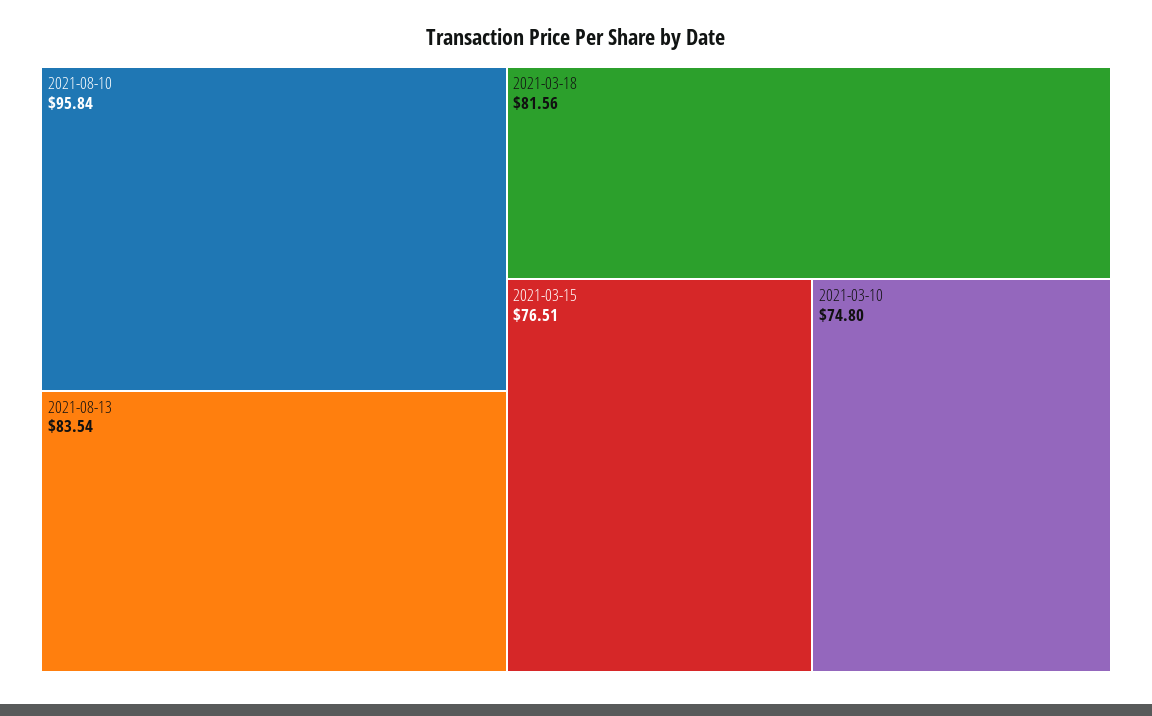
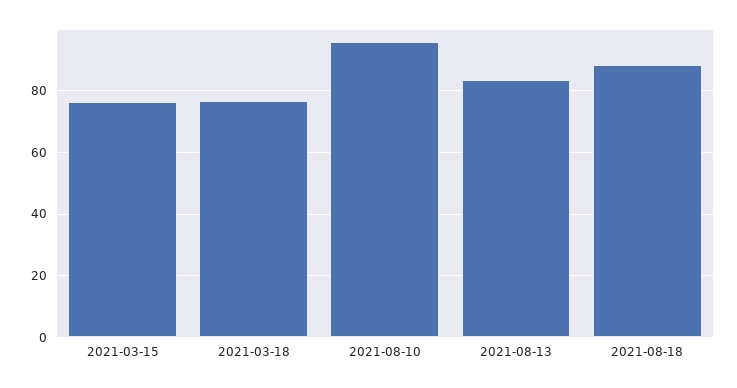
2021-03-18: 81.56 -> 76
2021-03-10: 74.8 -> none
2021-08-18: none -> 88

